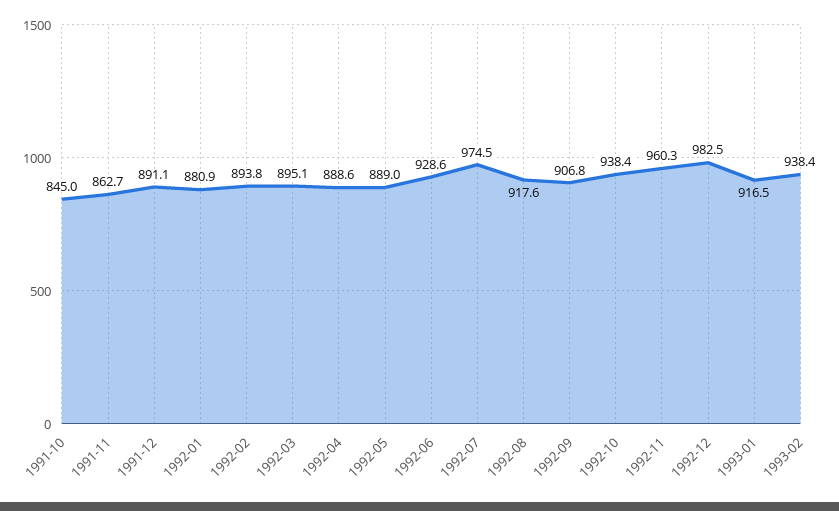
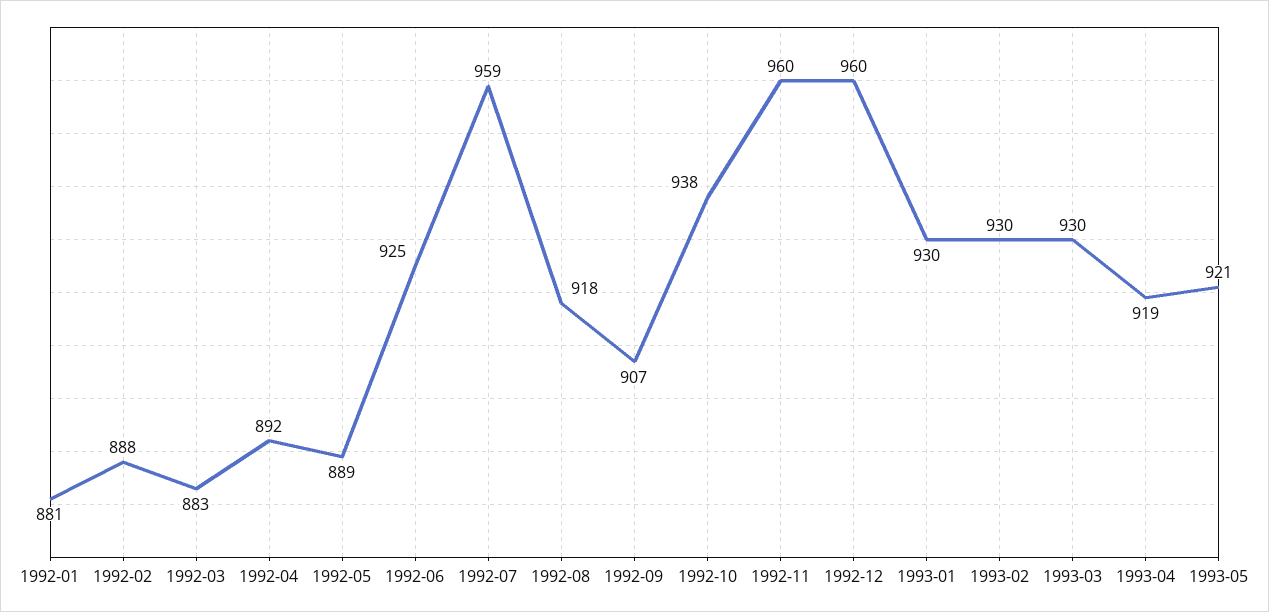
1991-10: 845 -> none
1991-11: 862.7 -> none
1991-12: 891.1 -> none
1992-02: 893.8 -> 888
1992-03: 895.1 -> 883
1992-04: 888.6 -> 892
1992-06: 928.6 -> 925
1992-07: 974.5 -> 959
1992-12: 982.5 -> 960
1993-01: 916.5 -> 930
1993-02: 938.4 -> 930
1993-03: none -> 930
1993-04: none -> 919
1993-05: none -> 921

